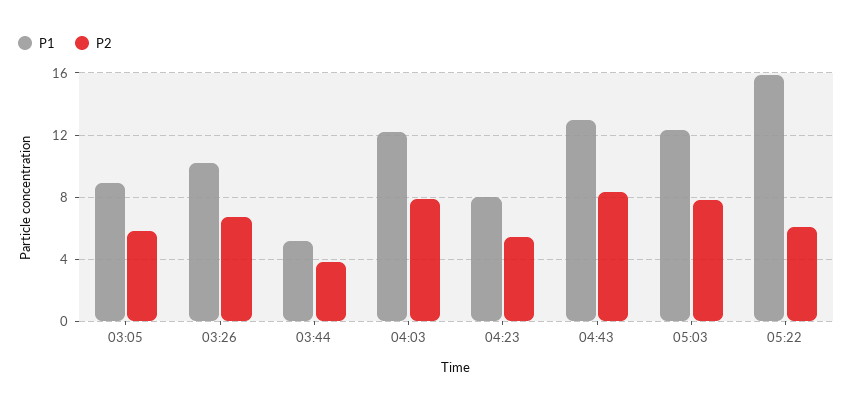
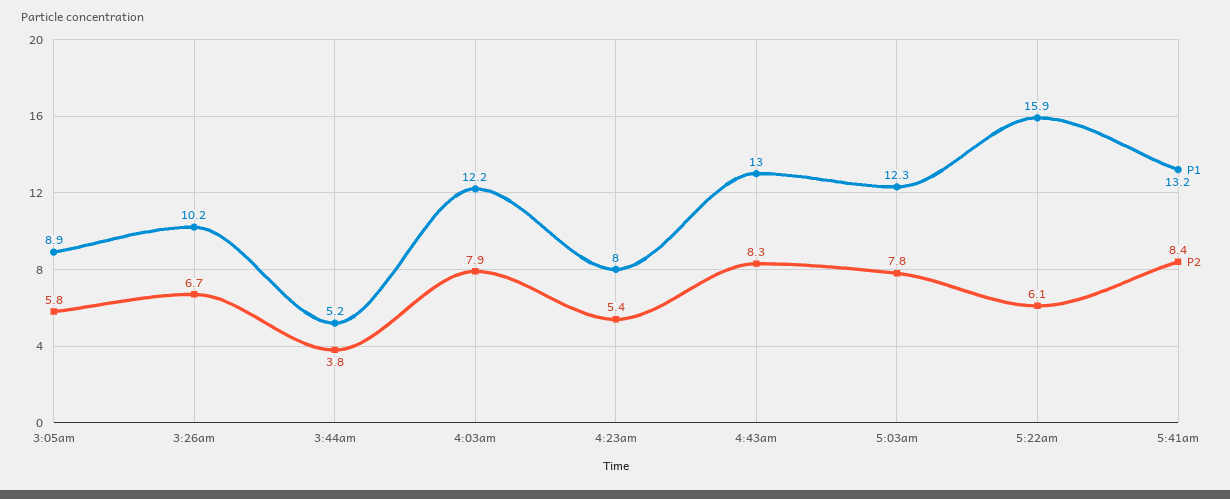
P1, 5:41am: none -> 13.2
P2, 5:41am: none -> 8.4

